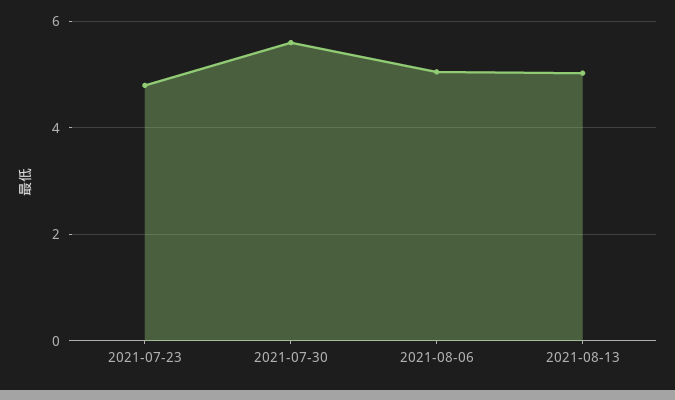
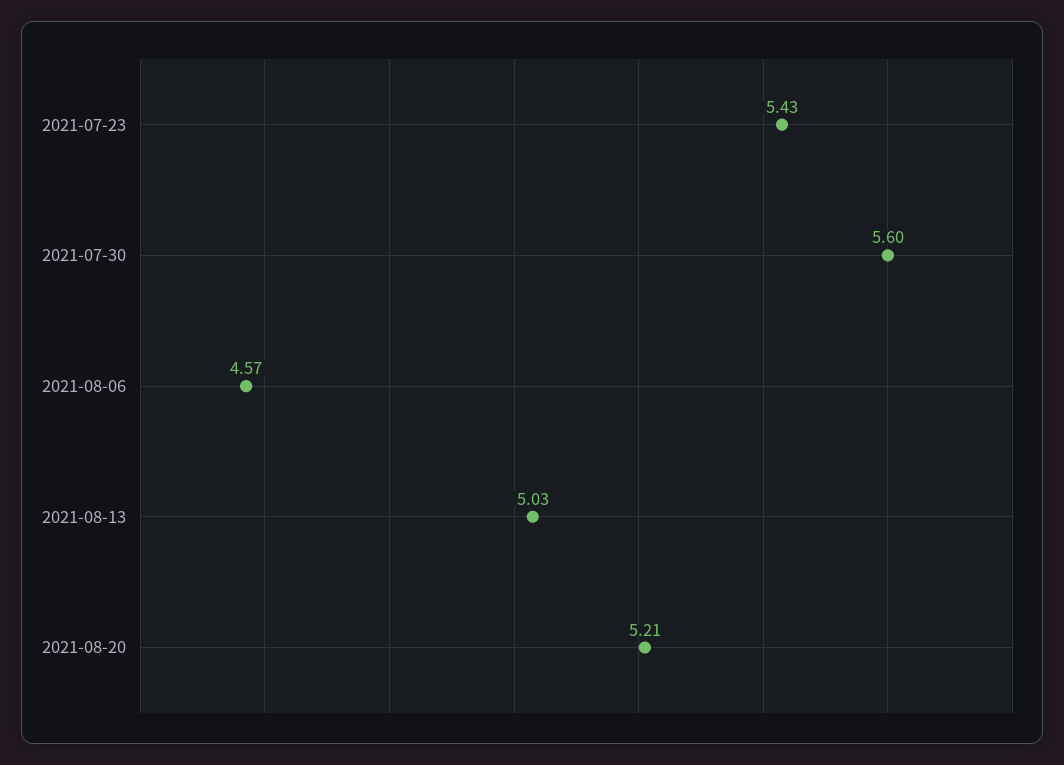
2021-07-23: 4.8 -> 5.43
2021-08-06: 5 -> 4.57
2021-08-20: none -> 5.21

